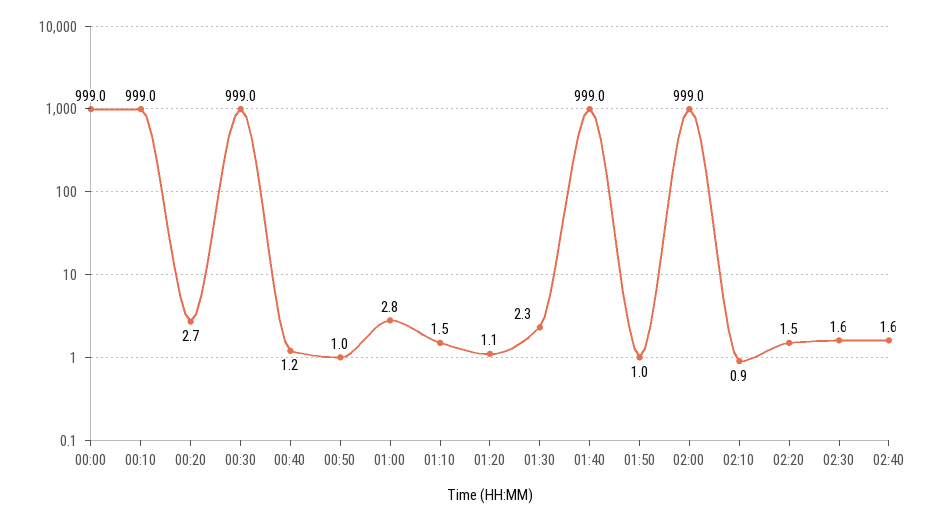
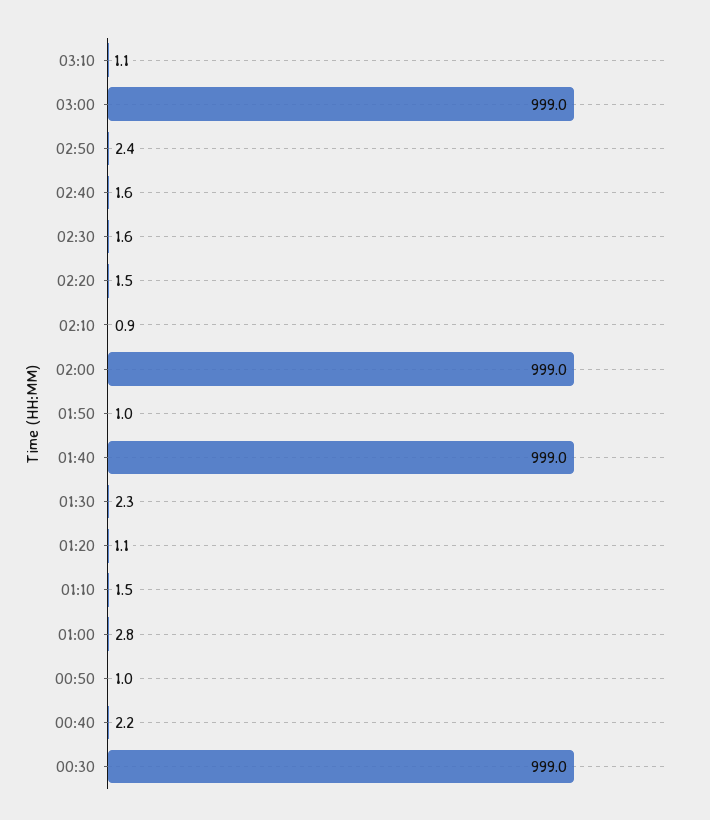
00:00: 999 -> none
00:10: 999 -> none
00:20: 2.7 -> none
00:40: 1.2 -> 2.2
03:10: none -> 1.1
03:00: none -> 999
02:50: none -> 2.4

